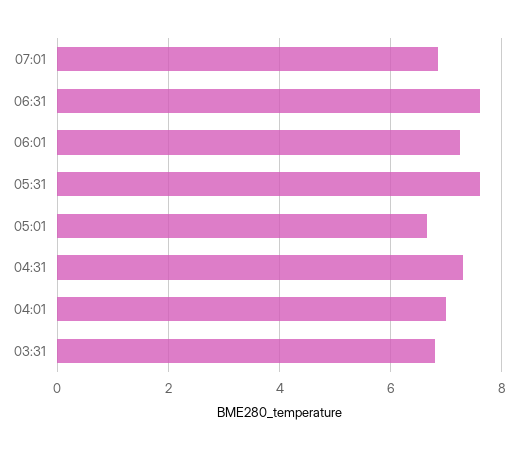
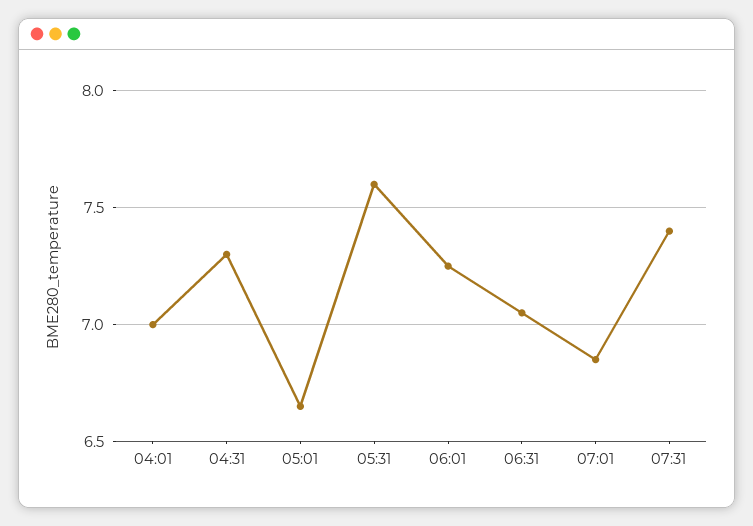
06:31: 7.6 -> 7.05
03:31: 6.8 -> none
07:31: none -> 7.4

